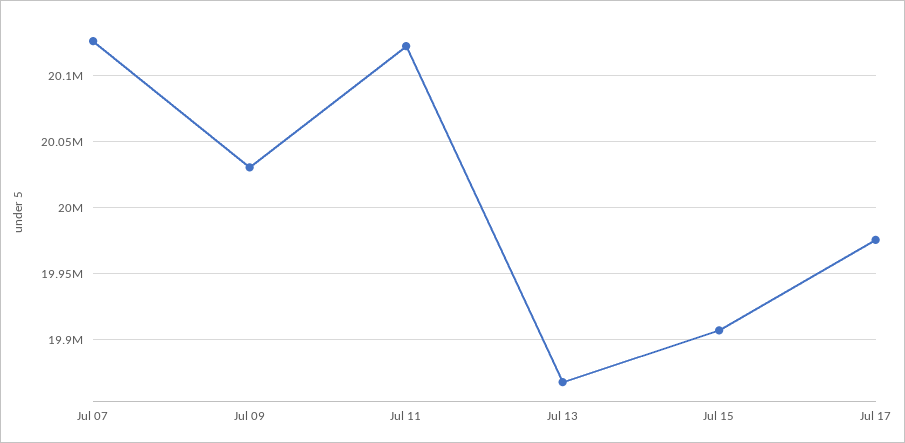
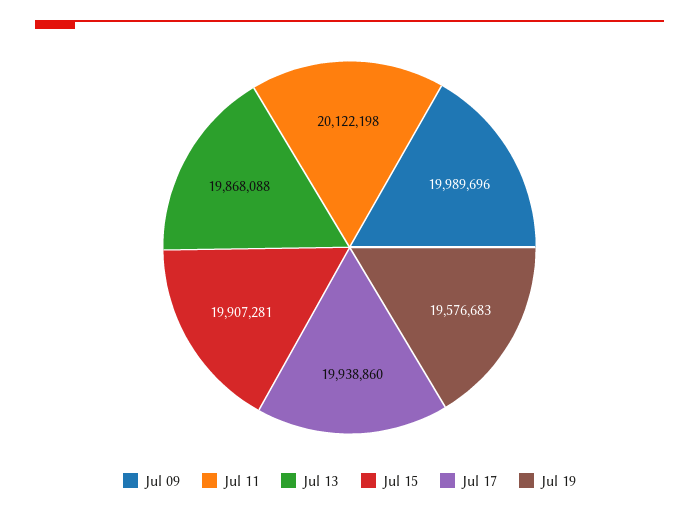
Jul 07: 20125000 -> none
Jul 09: 20030000 -> 19989696
Jul 17: 19975000 -> 19938860
Jul 19: none -> 19576683

